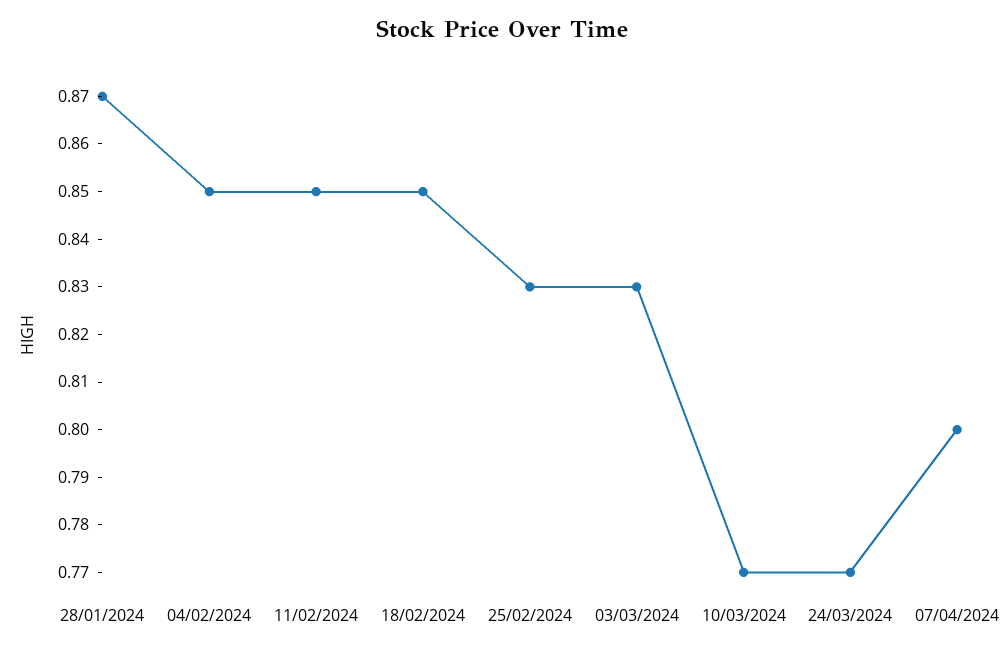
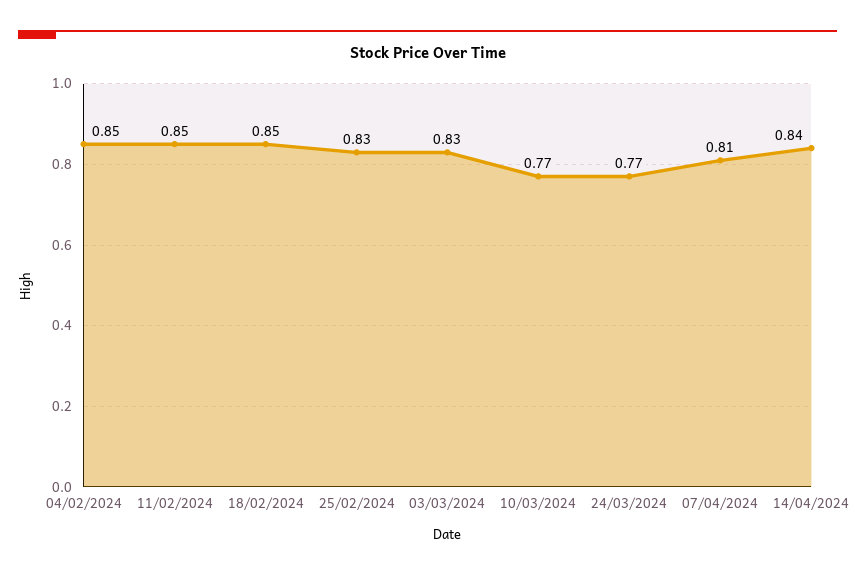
28/01/2024: 0.87 -> none
07/04/2024: 0.8 -> 0.81
14/04/2024: none -> 0.84

